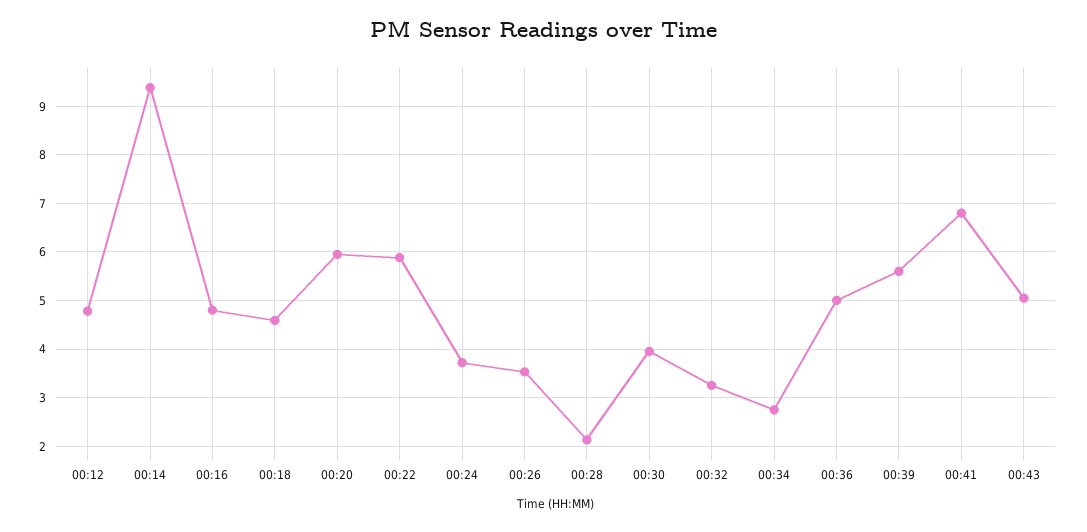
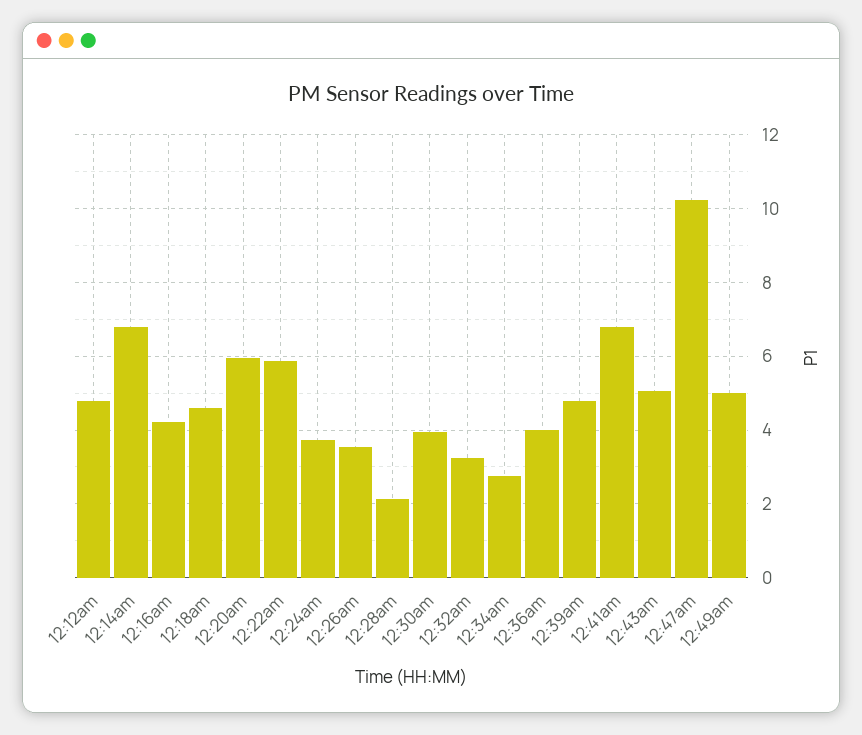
00:14: 9.4 -> 6.8
00:16: 4.8 -> 4.2
00:36: 5 -> 4
00:39: 5.6 -> 4.8
12:47am: none -> 10.2
12:49am: none -> 5

